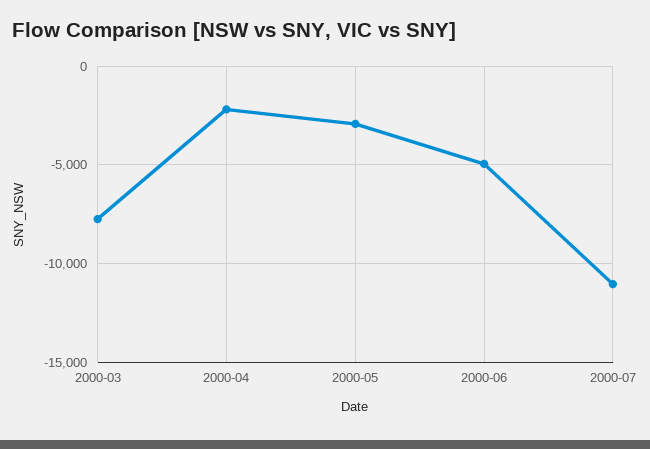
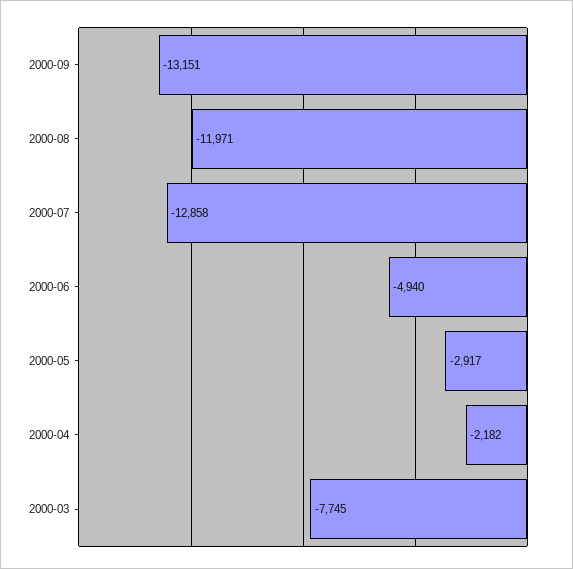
2000-07: -11000 -> -12858
2000-09: none -> -13151
2000-08: none -> -11971

